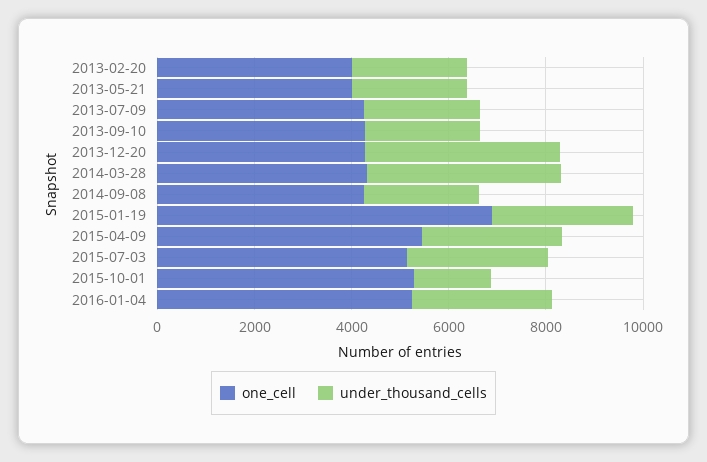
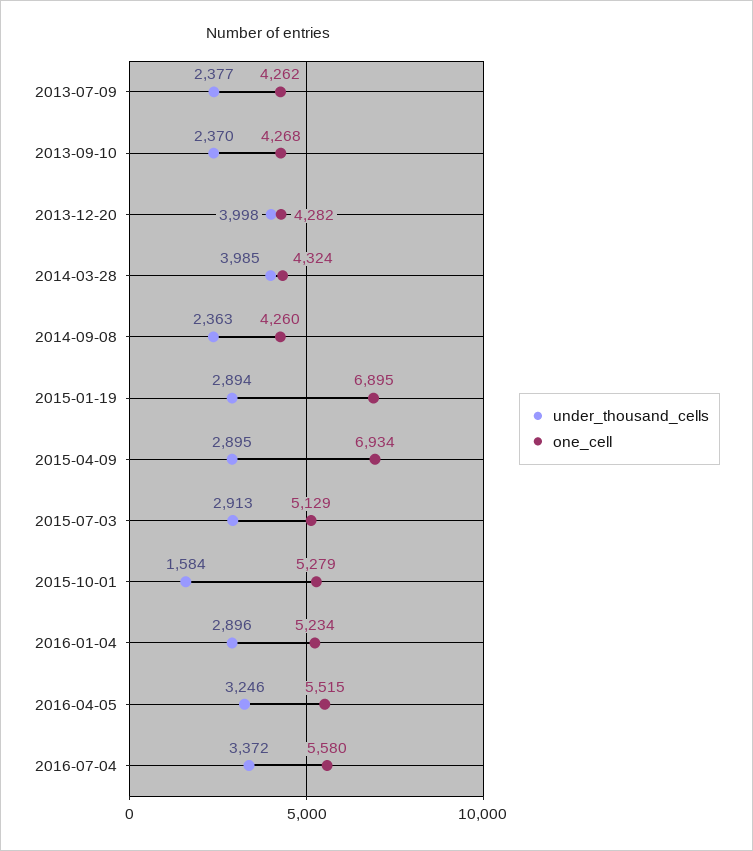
one_cell, 2013-02-20: 4000 -> none
under_thousand_cells, 2013-02-20: 2500 -> none
one_cell, 2013-05-21: 4000 -> none
under_thousand_cells, 2013-05-21: 2500 -> none
one_cell, 2015-04-09: 5500 -> 6934
under_thousand_cells, 2016-04-05: none -> 3246
one_cell, 2016-04-05: none -> 5515
under_thousand_cells, 2016-07-04: none -> 3372
one_cell, 2016-07-04: none -> 5580

